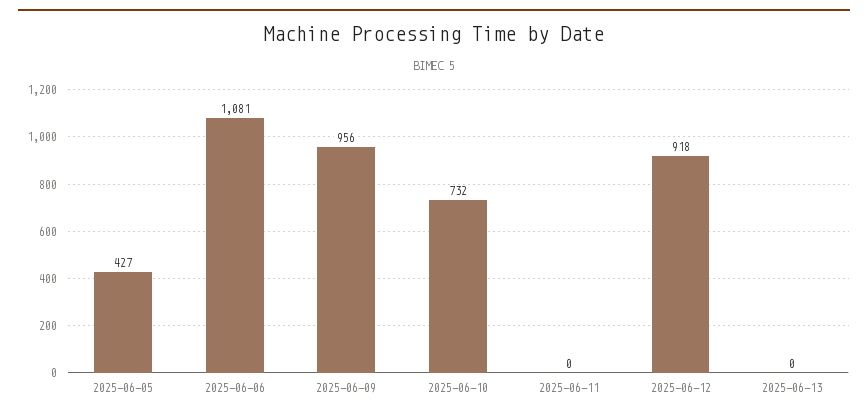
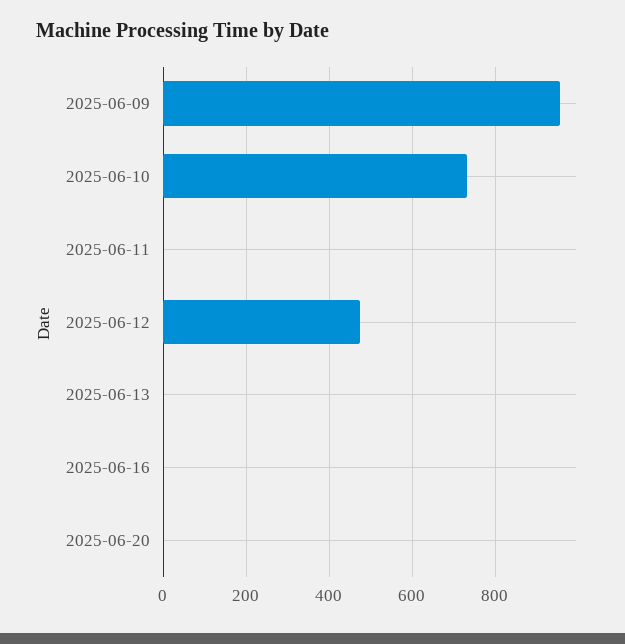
2025-06-05: 427 -> none
2025-06-06: 1081 -> none
2025-06-12: 918 -> 480
2025-06-16: none -> 0
2025-06-20: none -> 0

